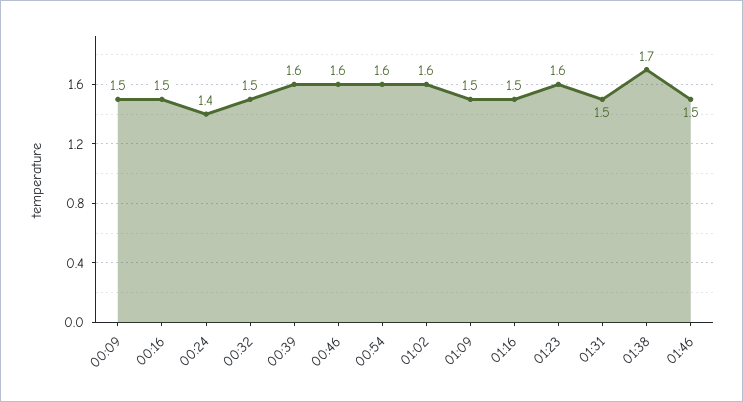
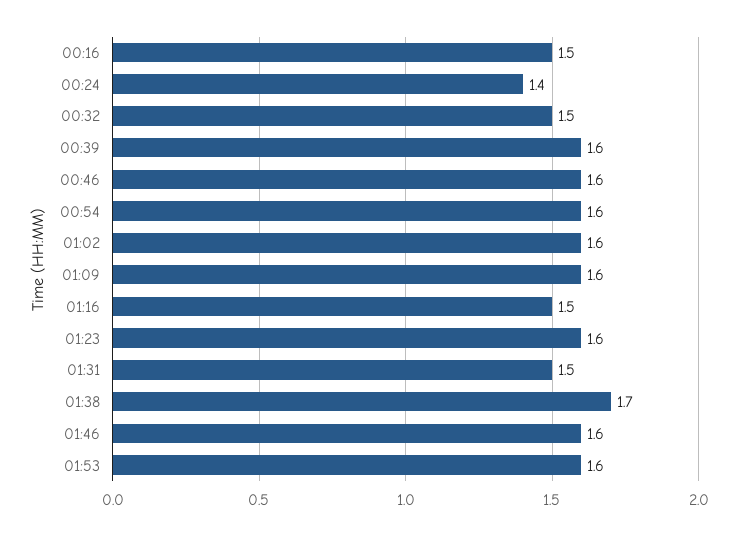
00:09: 1.5 -> none
01:09: 1.5 -> 1.6
01:46: 1.5 -> 1.6
01:53: none -> 1.6

